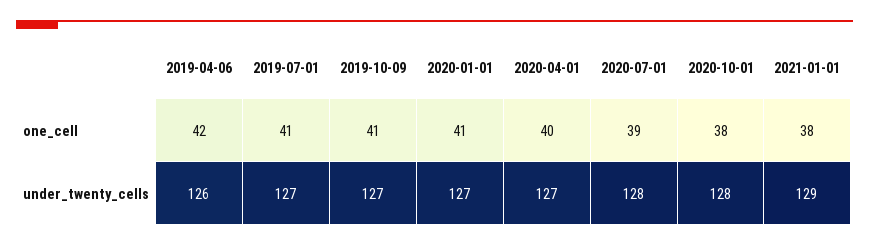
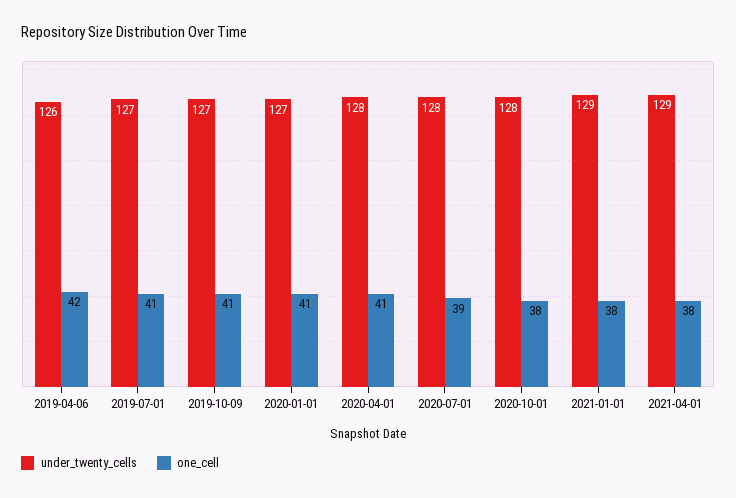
one_cell, 2020-04-01: 40 -> 41
under_twenty_cells, 2020-04-01: 127 -> 128
under_twenty_cells, 2021-04-01: none -> 129
one_cell, 2021-04-01: none -> 38

